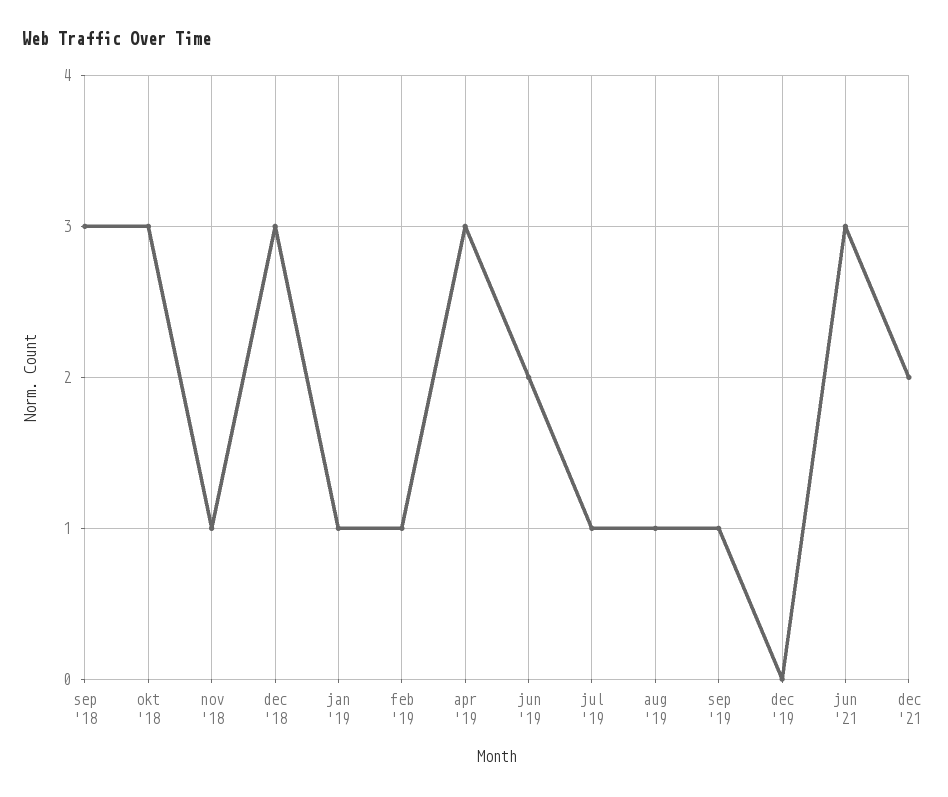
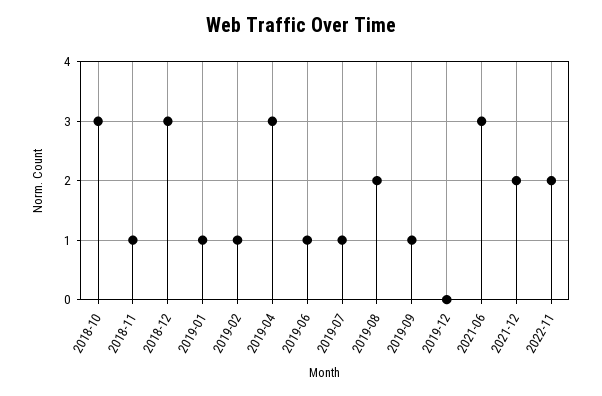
sep '18: 3 -> none
jun '19: 2 -> 1
aug '19: 1 -> 2
2022-11: none -> 2

